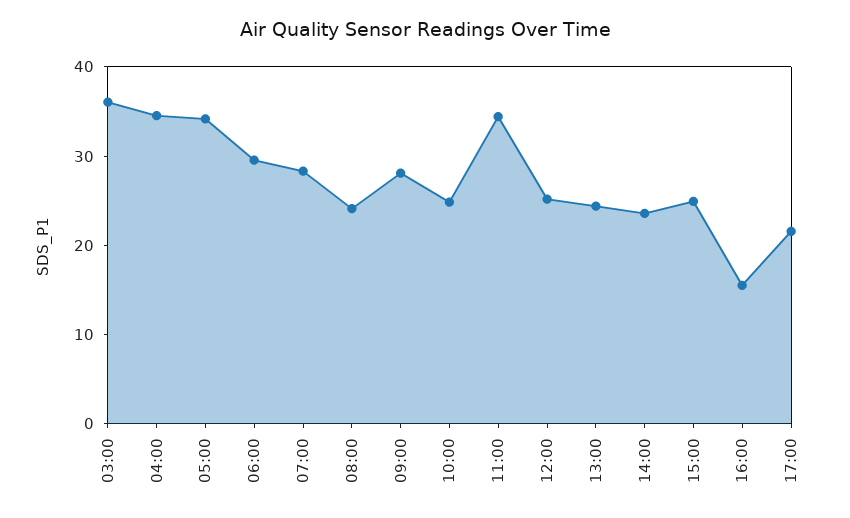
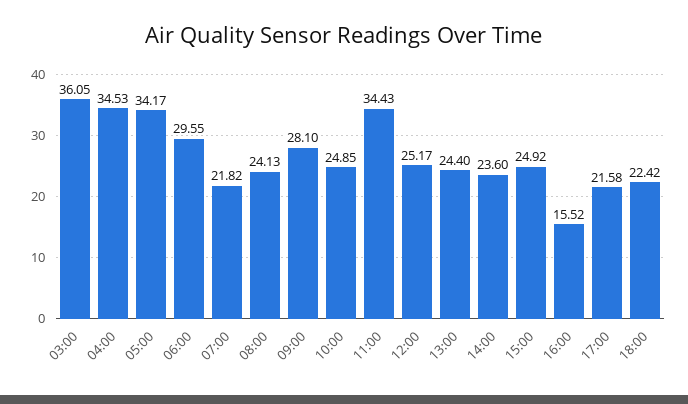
07:00: 28 -> 21.82
18:00: none -> 22.42

